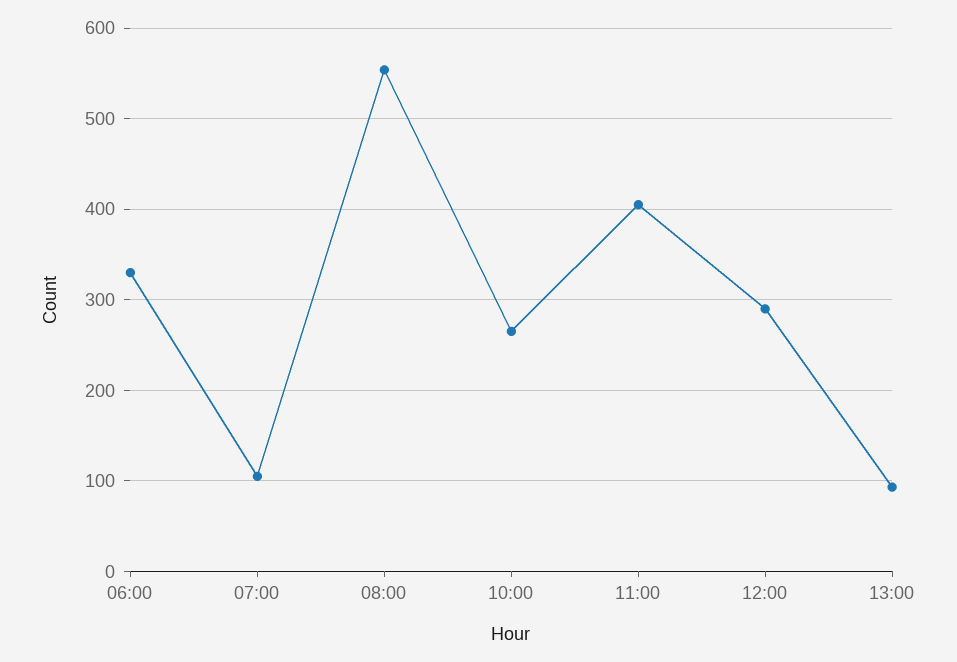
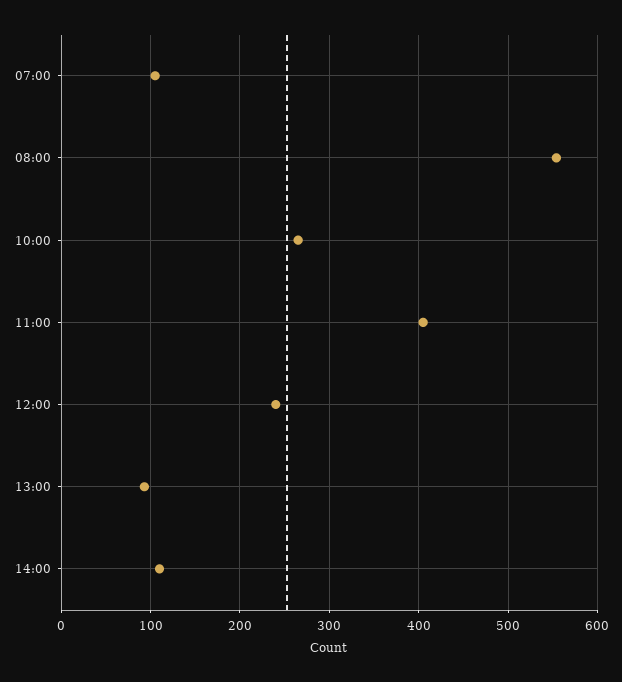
06:00: 330 -> none
12:00: 290 -> 240
14:00: none -> 110

